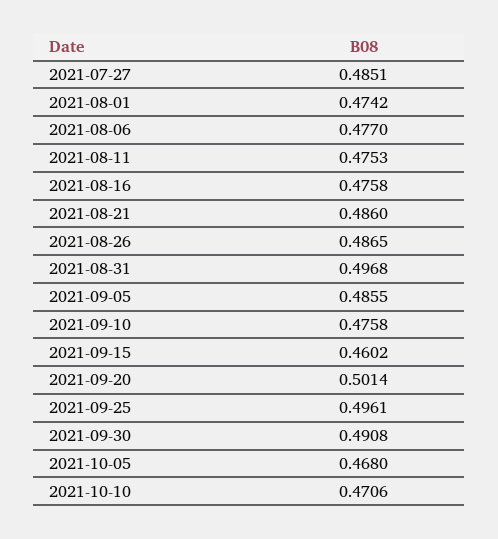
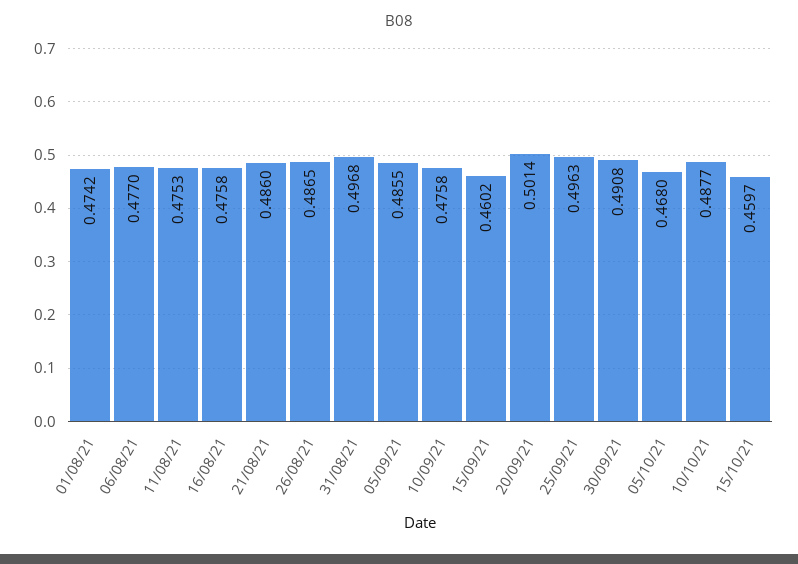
2021-07-27: 0.4851 -> none
2021-09-25: 0.4961 -> 0.4963
2021-10-10: 0.4706 -> 0.4877
15/10/21: none -> 0.4597

